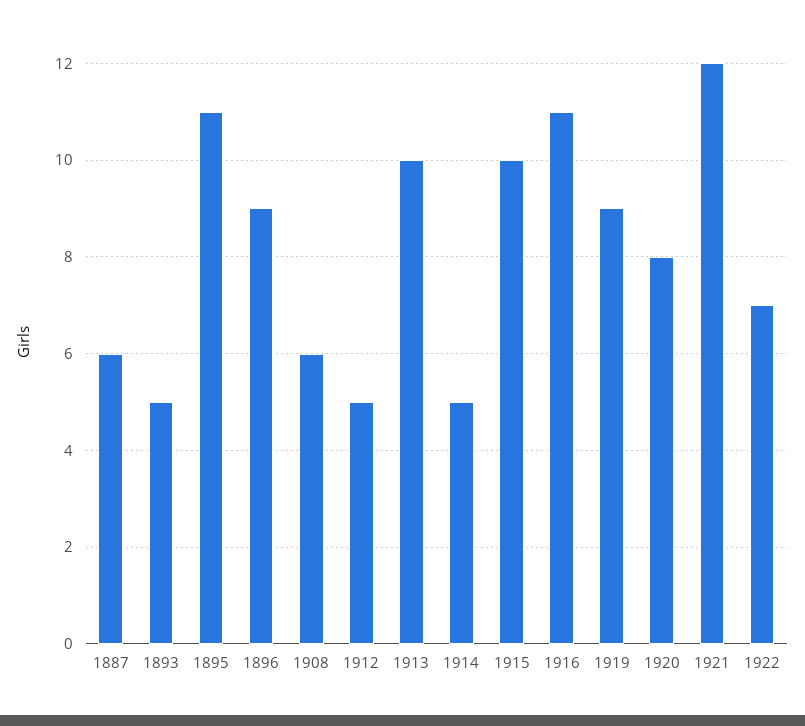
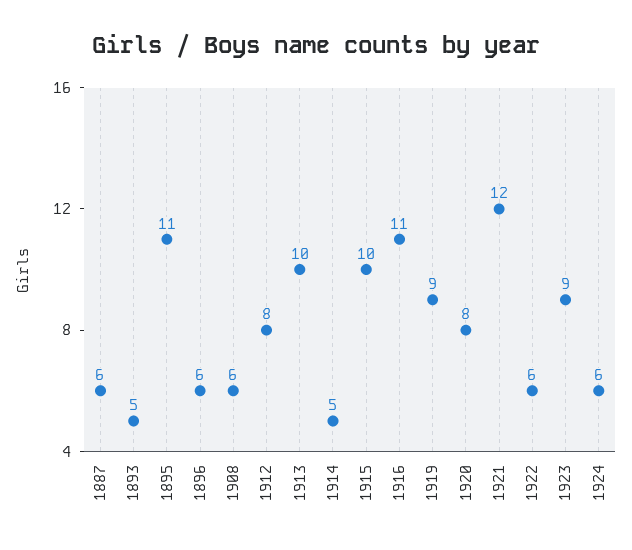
1896: 9 -> 6
1912: 5 -> 8
1922: 7 -> 6
1923: none -> 9
1924: none -> 6

